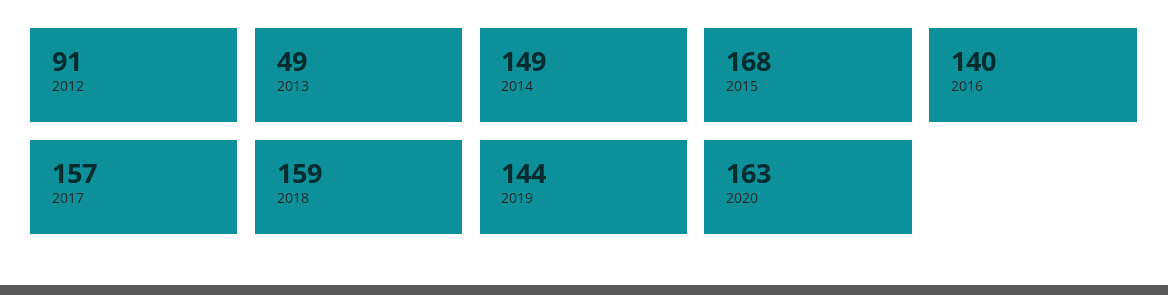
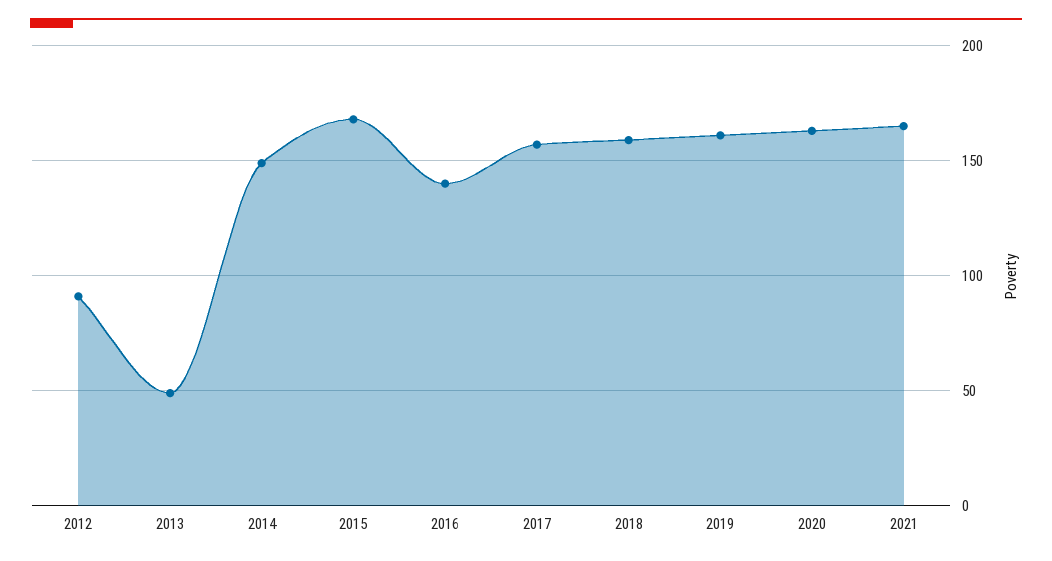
2019: 144 -> 160
2021: none -> 165

